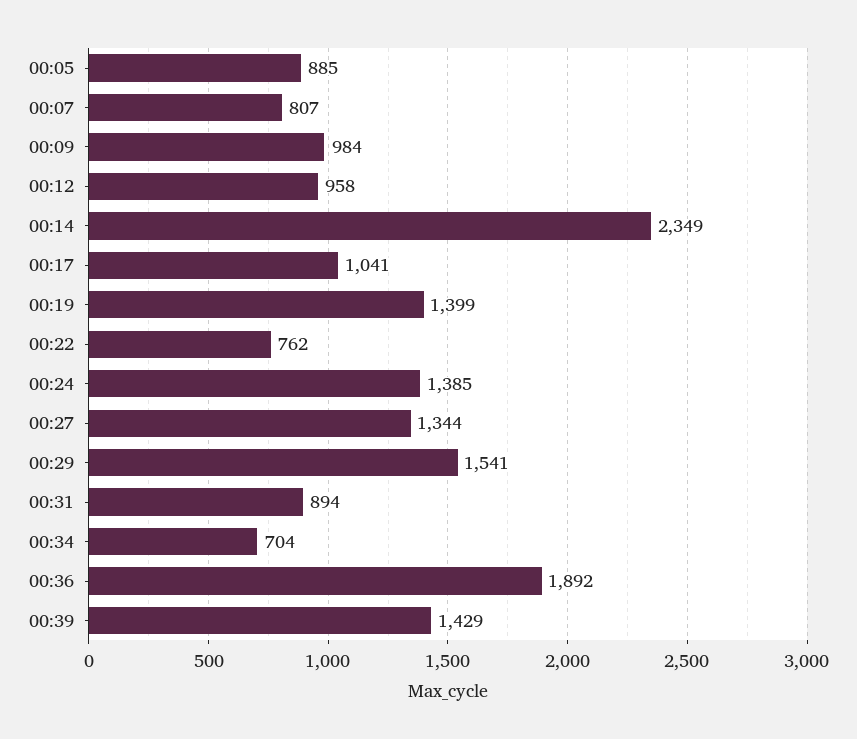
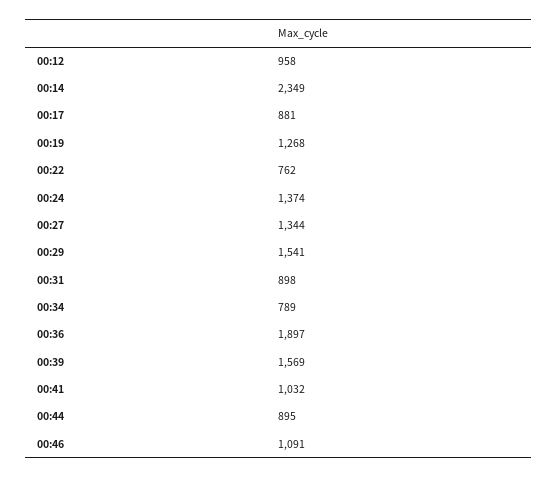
00:05: 885 -> none
00:07: 807 -> none
00:09: 984 -> none
00:17: 1041 -> 881
00:19: 1399 -> 1268
00:24: 1385 -> 1374
00:31: 894 -> 898
00:34: 704 -> 789
00:36: 1892 -> 1897
00:39: 1429 -> 1569
00:41: none -> 1032
00:44: none -> 895
00:46: none -> 1091

